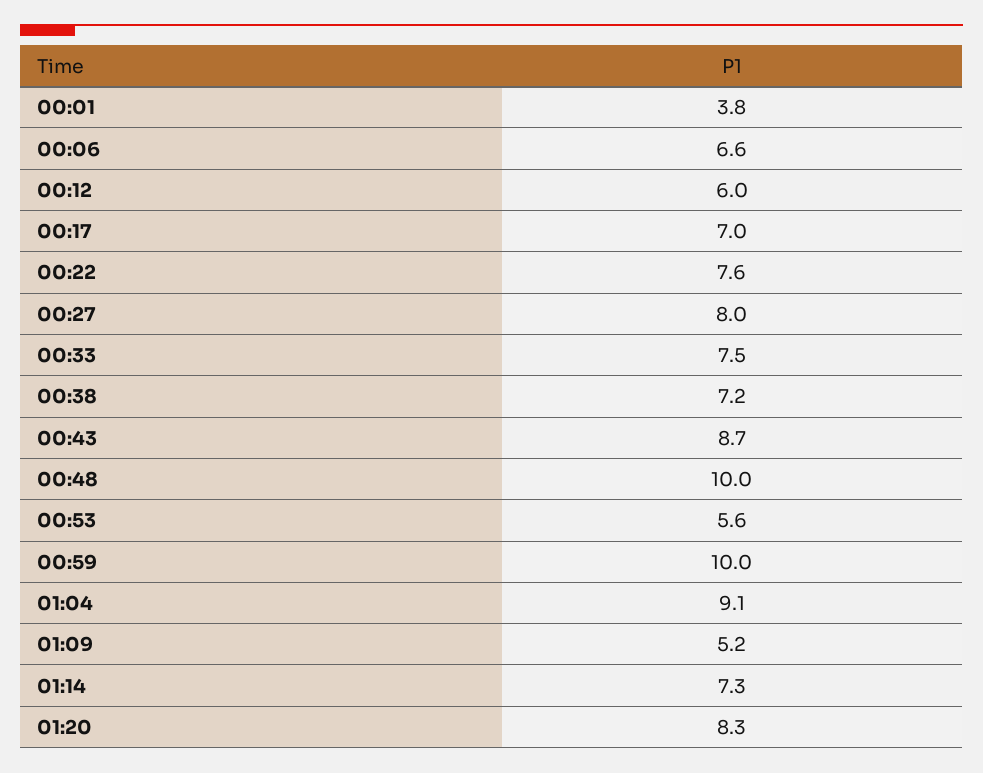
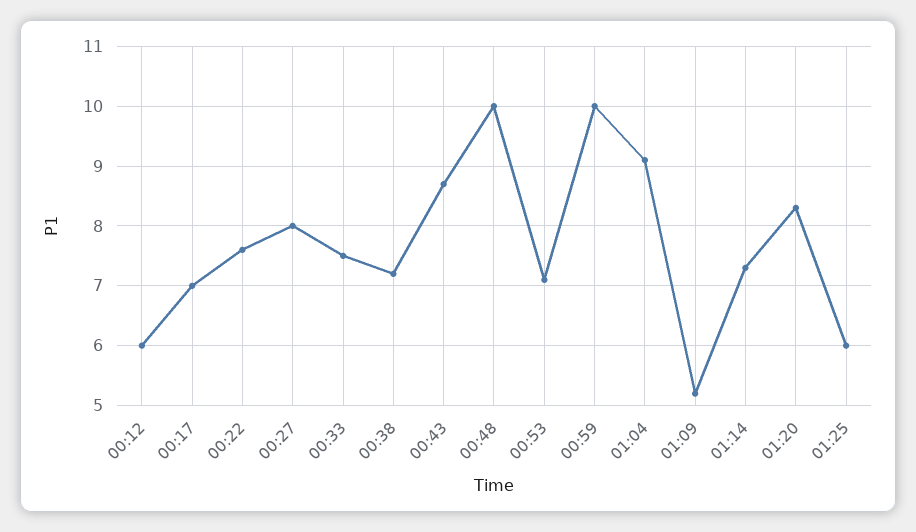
00:01: 3.8 -> none
00:06: 6.6 -> none
00:53: 5.6 -> 7
01:25: none -> 6

